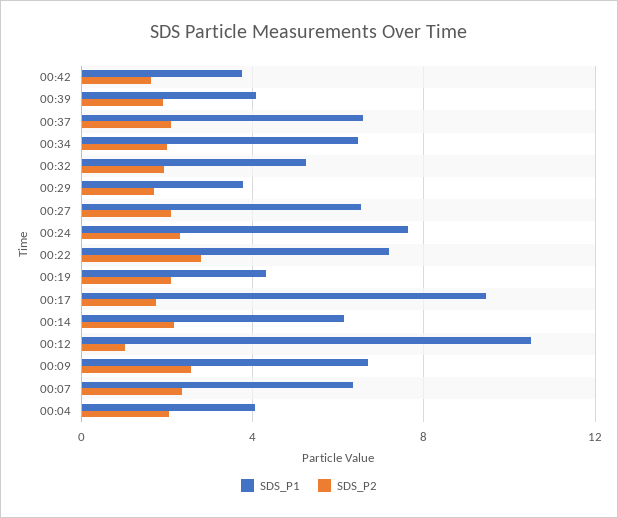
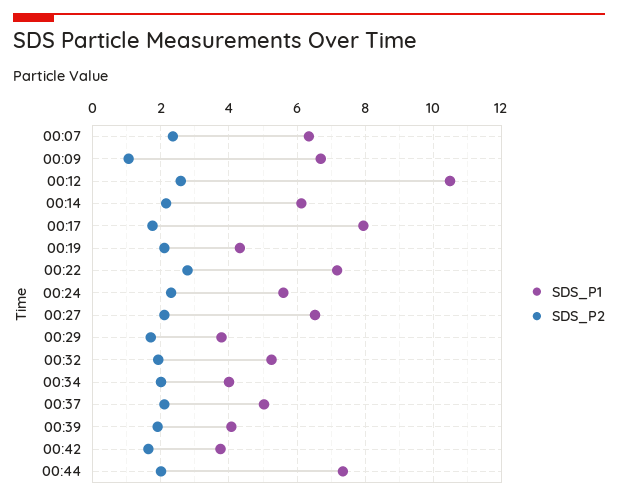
SDS_P1, 00:37: 6.5 -> 5
SDS_P1, 00:34: 6.5 -> 4
SDS_P1, 00:24: 7.5 -> 5.6
SDS_P1, 00:17: 9.5 -> 8
SDS_P2, 00:12: 1 -> 2.6
SDS_P2, 00:09: 2.5 -> 1
SDS_P1, 00:04: 4 -> none
SDS_P2, 00:04: 2 -> none
SDS_P1, 00:44: none -> 7.4
SDS_P2, 00:44: none -> 2

